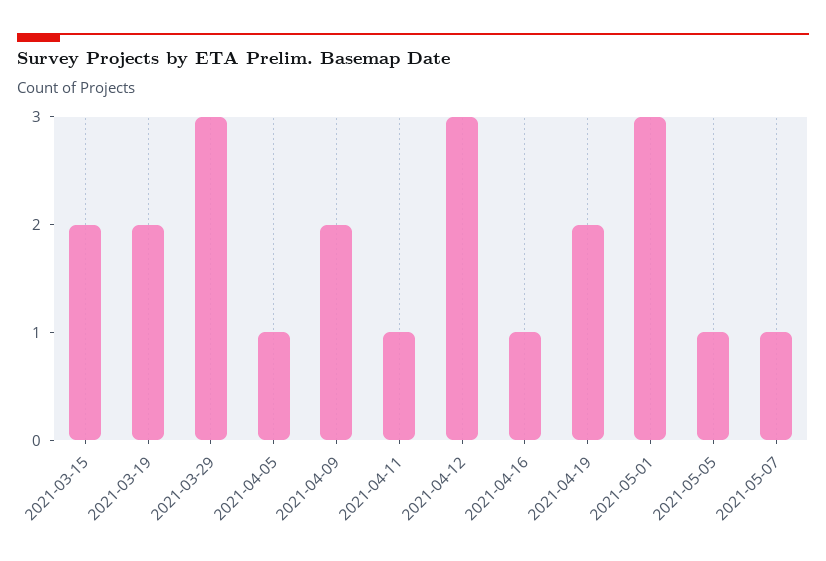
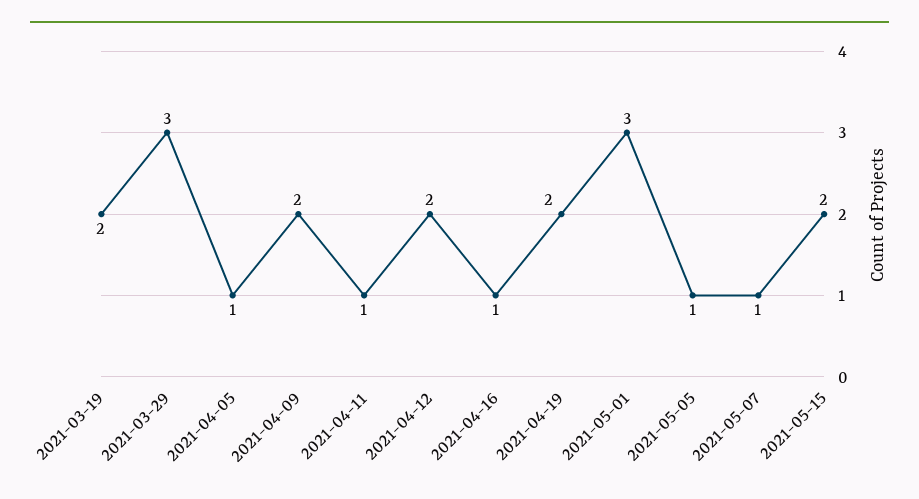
2021-03-15: 2 -> none
2021-04-12: 3 -> 2
2021-05-15: none -> 2

